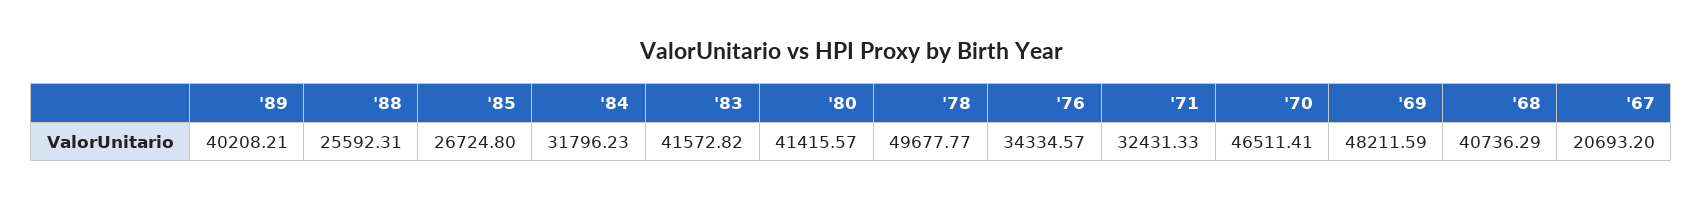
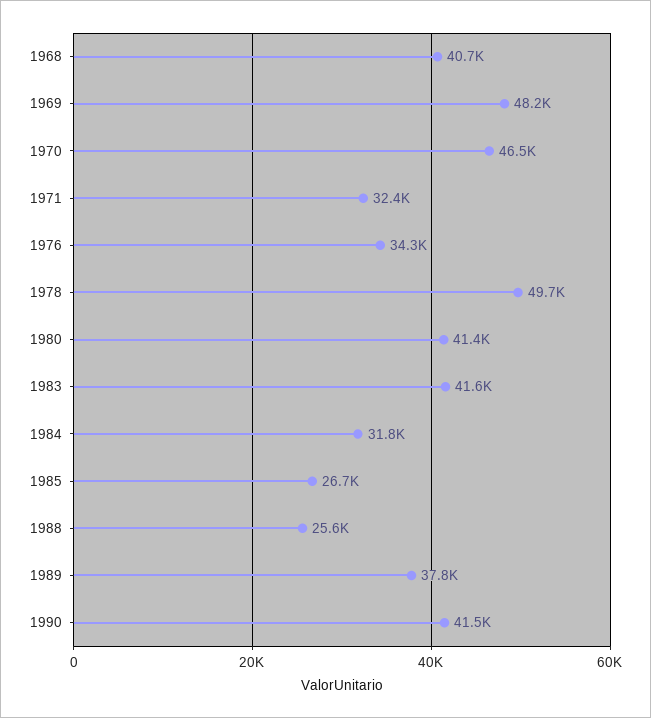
'89: 40208.21 -> 37800
'67: 20693.2 -> none
1990: none -> 41500

